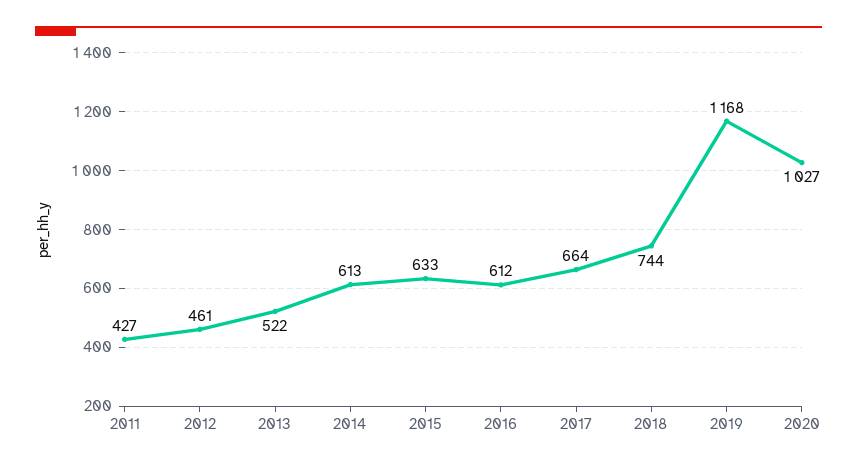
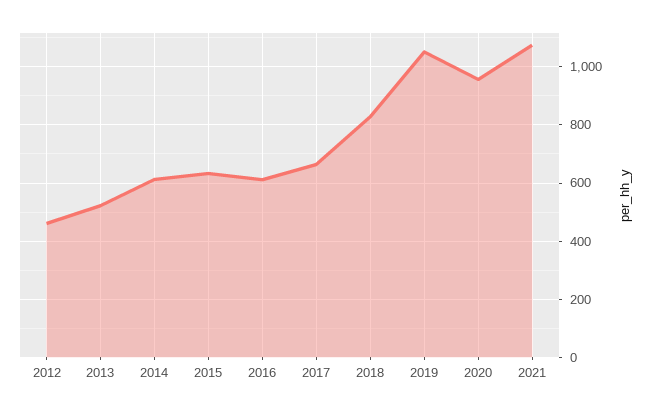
2011: 427 -> none
2018: 744 -> 825
2019: 1168 -> 1050
2020: 1027 -> 950
2021: none -> 1075

